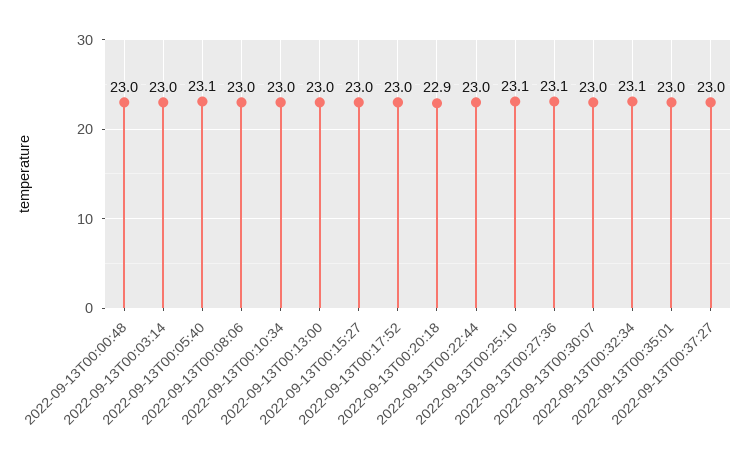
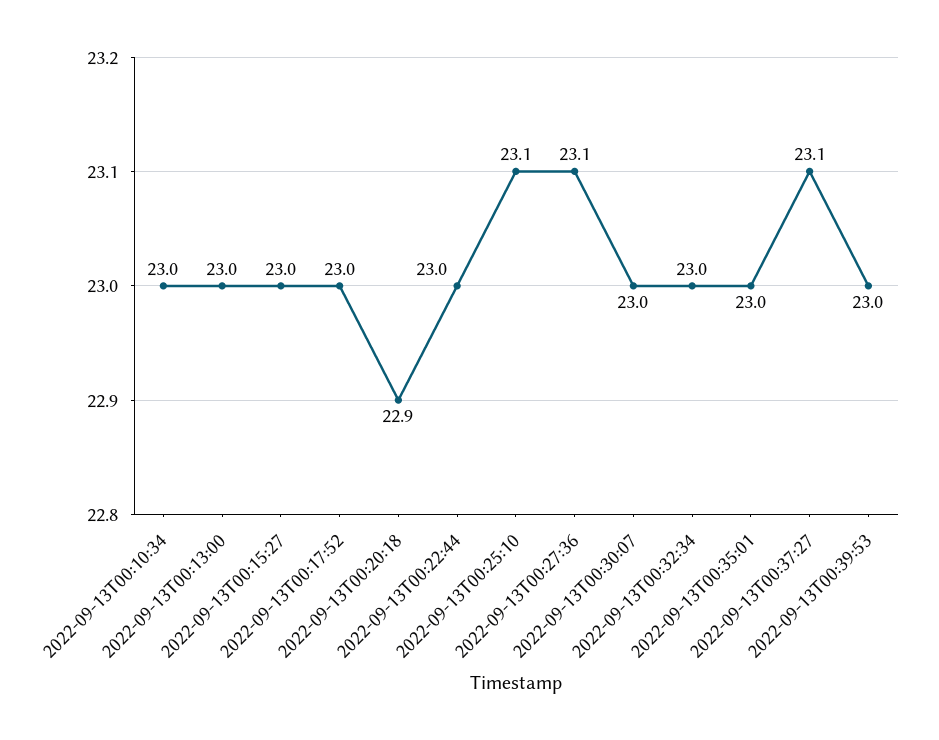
2022-09-13T00:00:48: 23 -> none
2022-09-13T00:03:14: 23 -> none
2022-09-13T00:05:40: 23.1 -> none
2022-09-13T00:08:06: 23 -> none
2022-09-13T00:32:34: 23.1 -> 23
2022-09-13T00:37:27: 23 -> 23.1
2022-09-13T00:39:53: none -> 23

